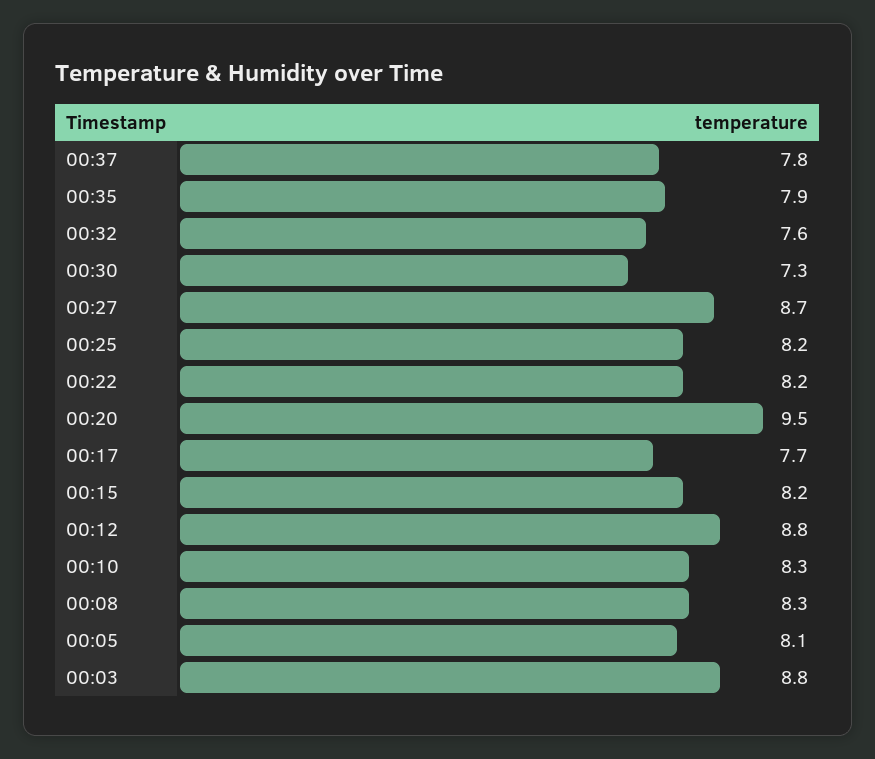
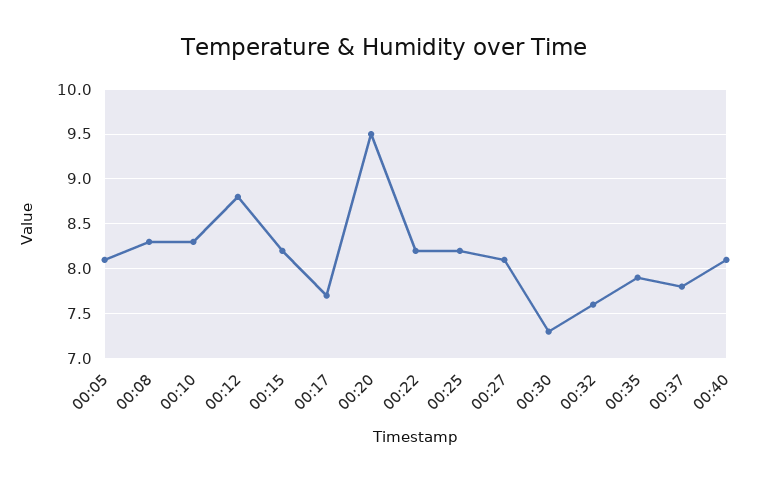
00:27: 8.7 -> 8.1
00:03: 8.8 -> none
00:40: none -> 8.1

